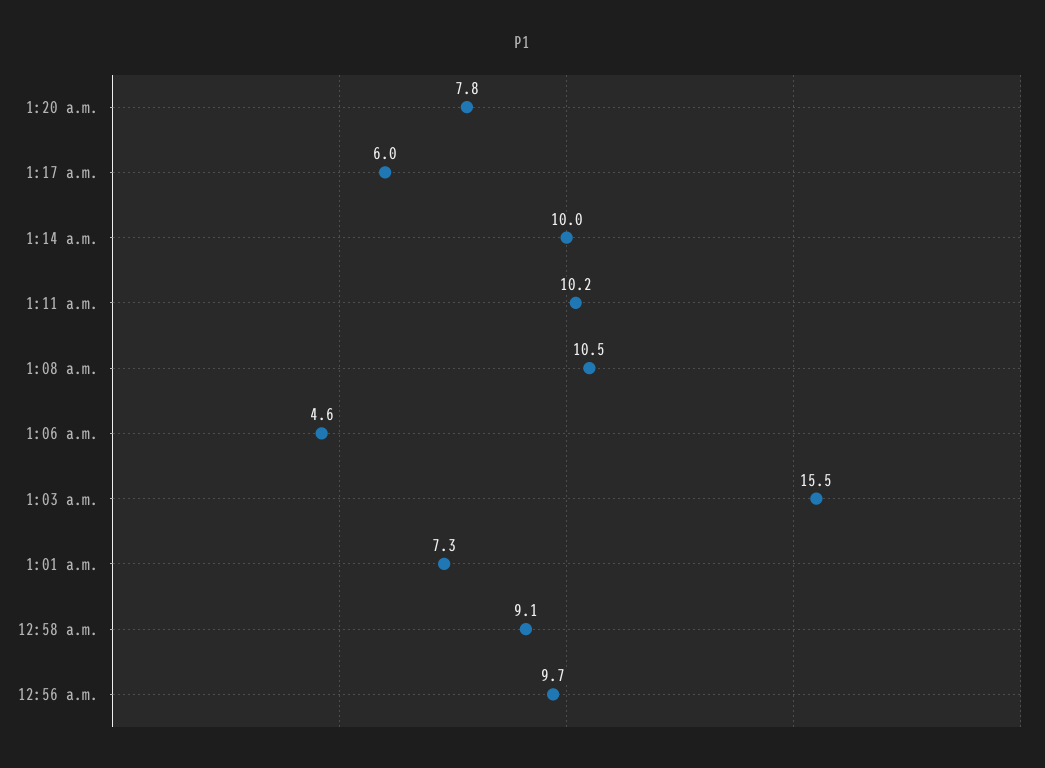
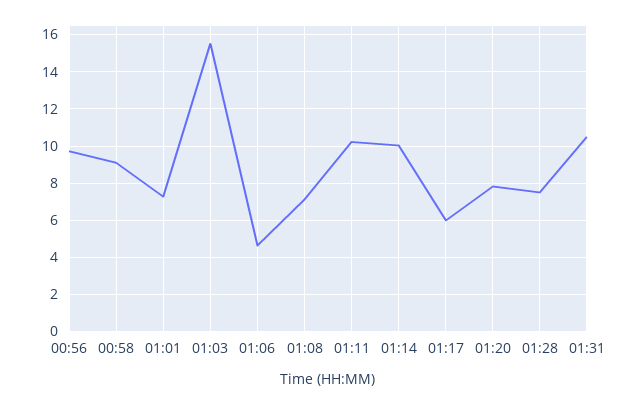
1:08 a.m.: 10.5 -> 7
01:28: none -> 7.5
01:31: none -> 10.5

